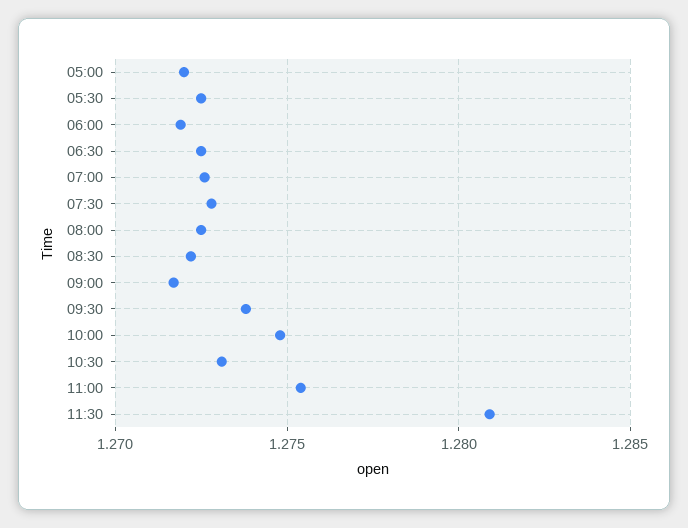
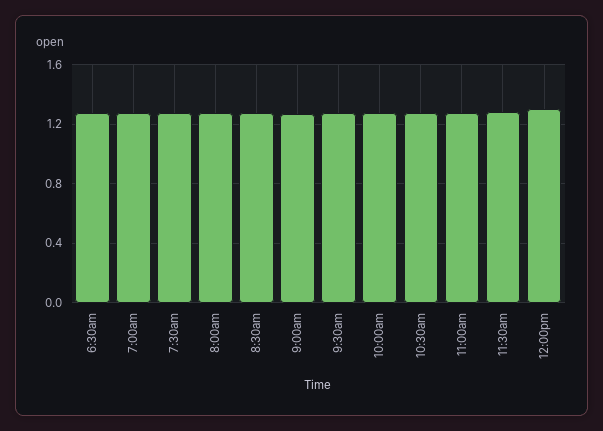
05:00: 1.272 -> none
05:30: 1.2725 -> none
06:00: 1.272 -> none
12:00pm: none -> 1.3

